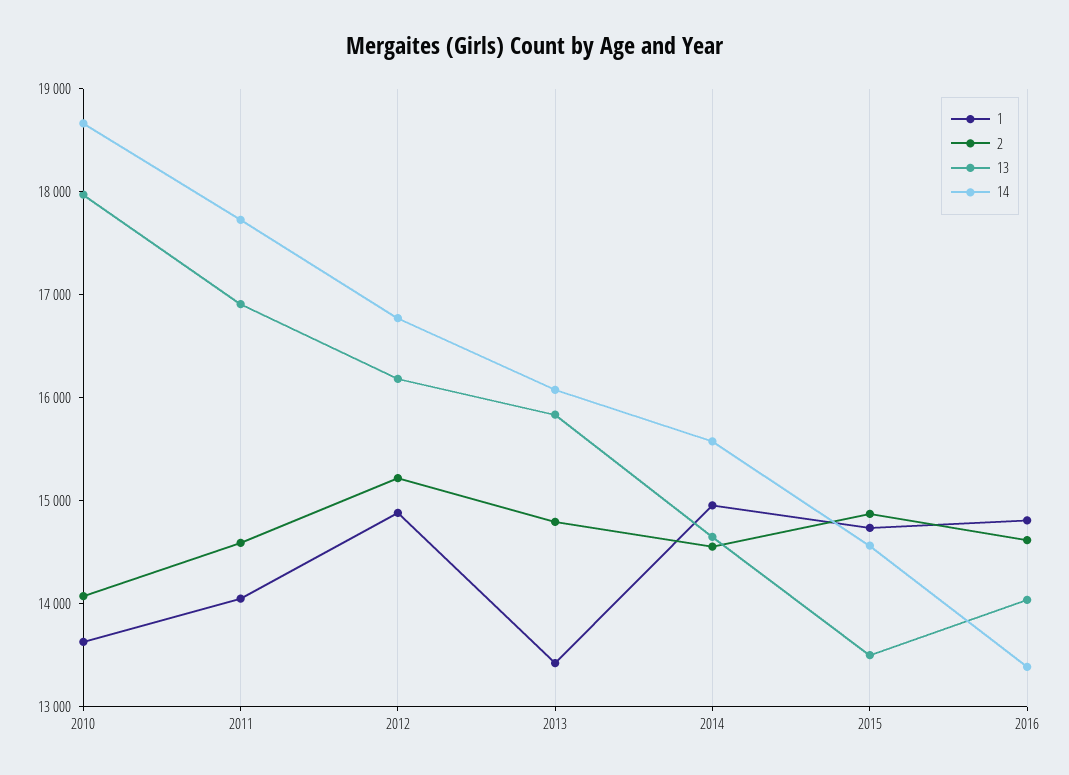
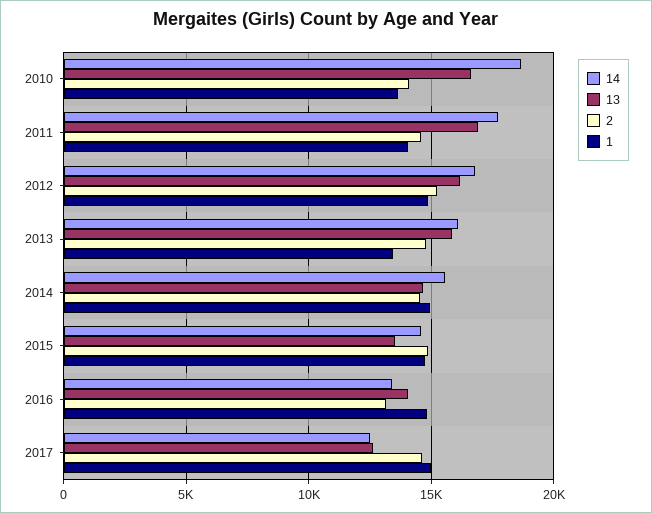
13, 2010: 18000 -> 16500
2, 2016: 14600 -> 13000
14, 2017: none -> 12500
13, 2017: none -> 12500
2, 2017: none -> 14500
1, 2017: none -> 15000

